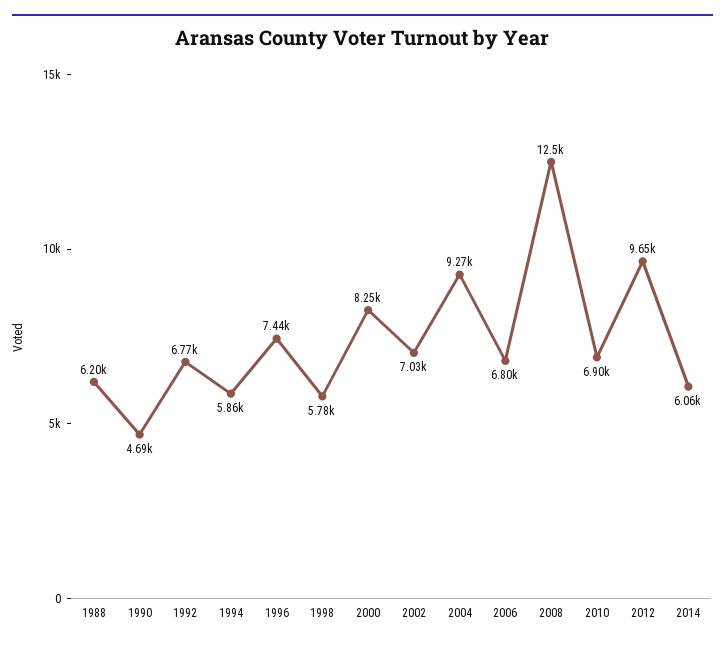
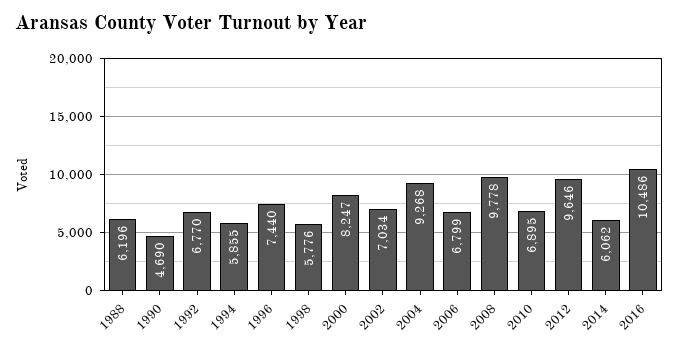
2008: 12500 -> 9778
2016: none -> 10486

